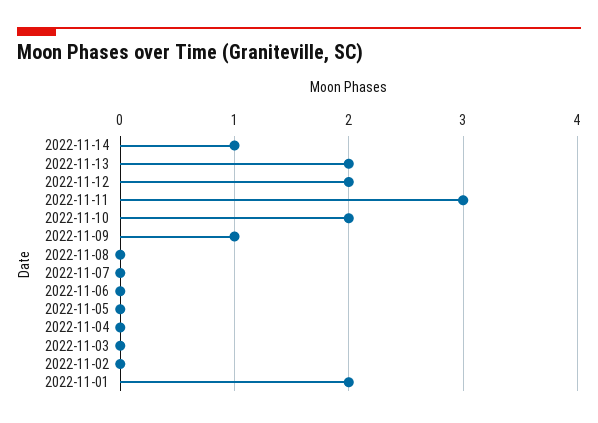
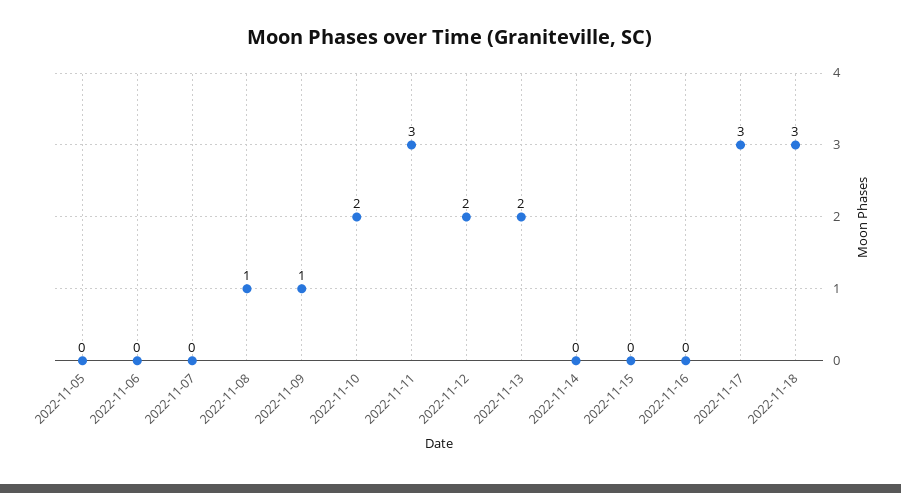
2022-11-14: 1 -> 0
2022-11-08: 0 -> 1
2022-11-04: 0 -> none
2022-11-03: 0 -> none
2022-11-02: 0 -> none
2022-11-01: 2 -> none
2022-11-15: none -> 0
2022-11-16: none -> 0
2022-11-17: none -> 3
2022-11-18: none -> 3

